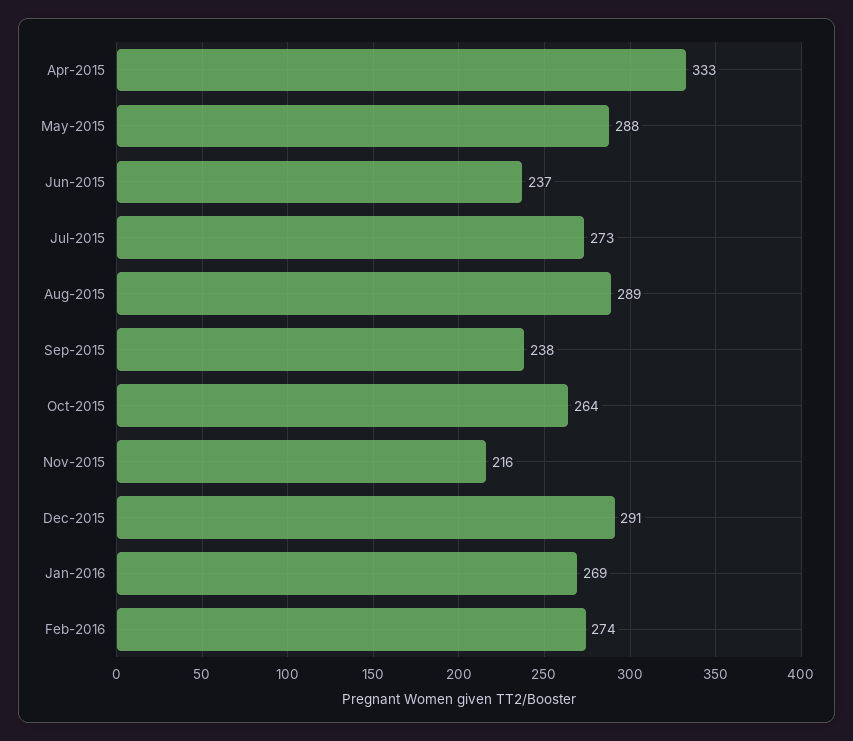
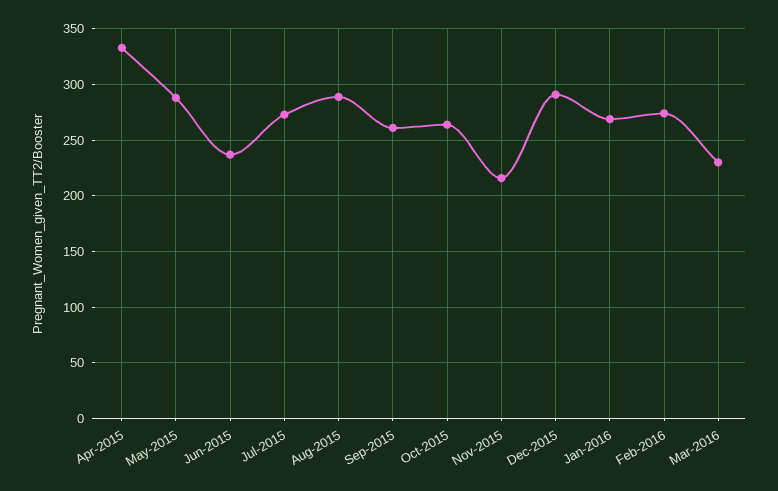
Sep-2015: 238 -> 260
Mar-2016: none -> 230

